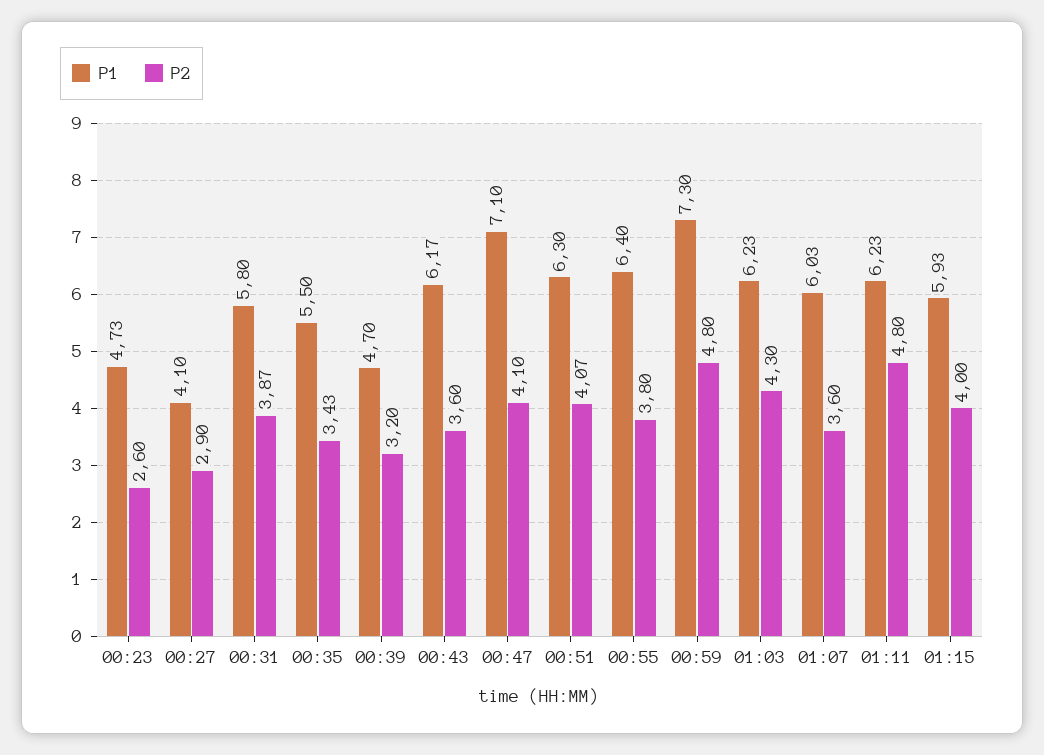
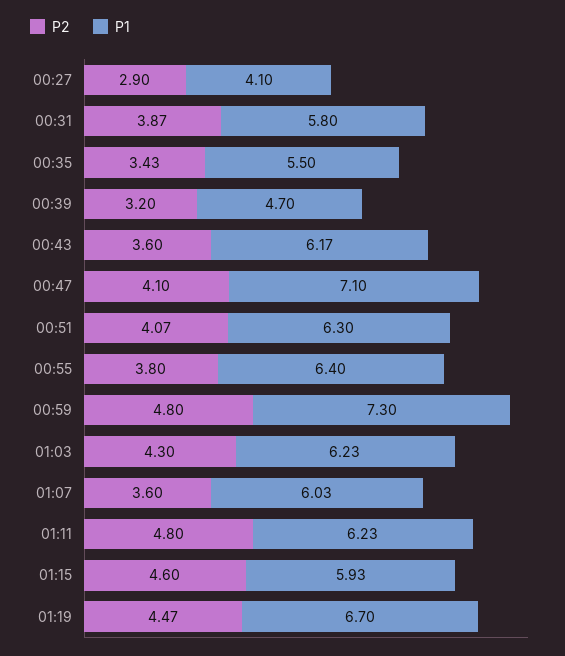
P1, 00:23: 4.73 -> none
P2, 00:23: 2.6 -> none
P2, 01:15: 4 -> 4.6
P2, 01:19: none -> 4.47
P1, 01:19: none -> 6.7

